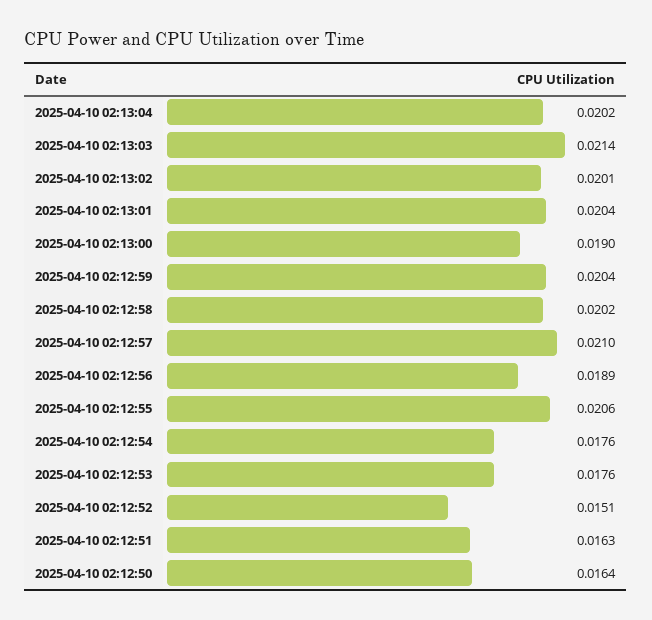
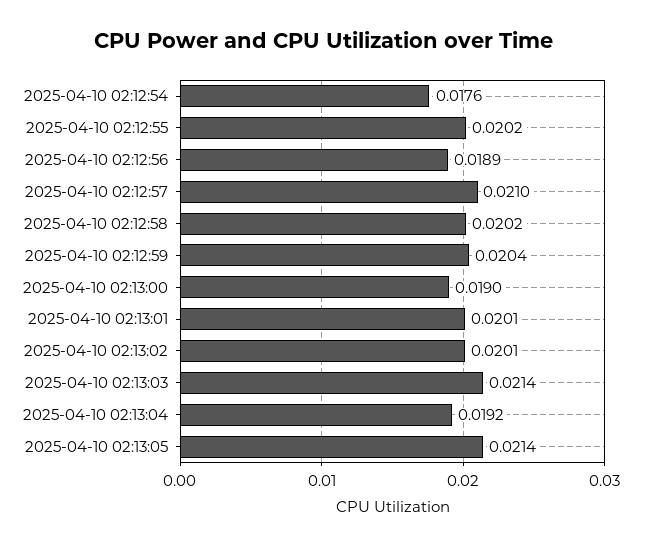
2025-04-10 02:13:04: 0.0202 -> 0.0192
2025-04-10 02:13:01: 0.0204 -> 0.0201
2025-04-10 02:12:55: 0.0206 -> 0.0202
2025-04-10 02:12:53: 0.0176 -> none
2025-04-10 02:12:52: 0.0151 -> none
2025-04-10 02:12:51: 0.0163 -> none
2025-04-10 02:12:50: 0.0164 -> none
2025-04-10 02:13:05: none -> 0.0214

